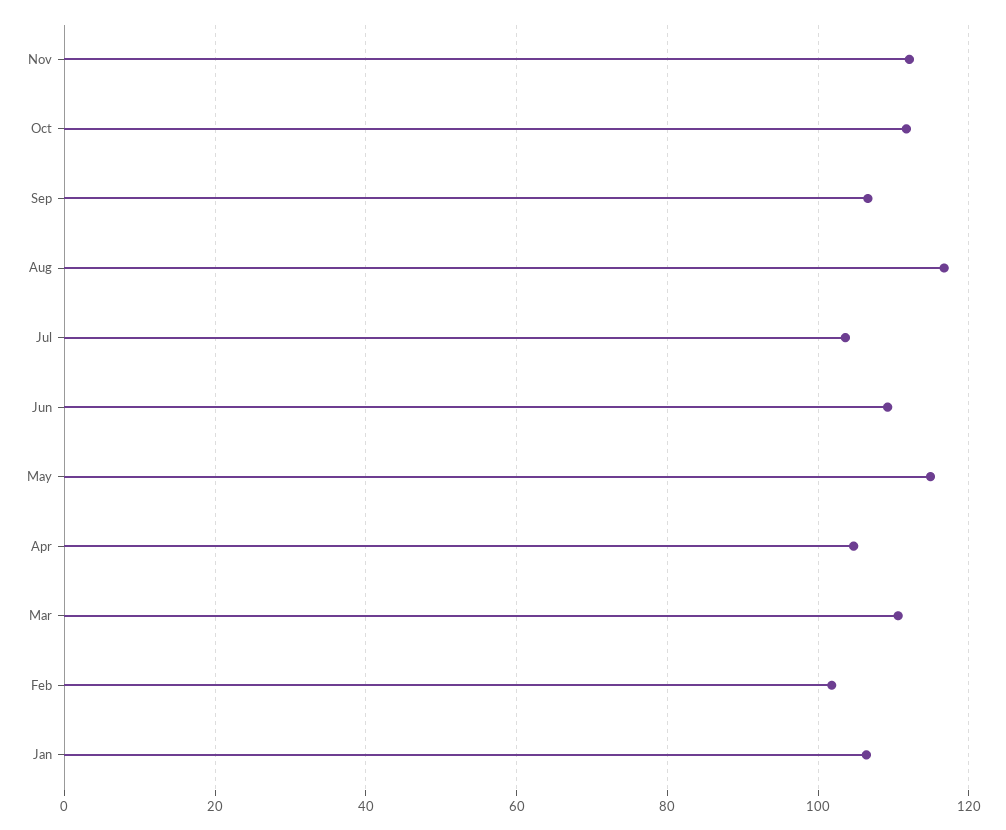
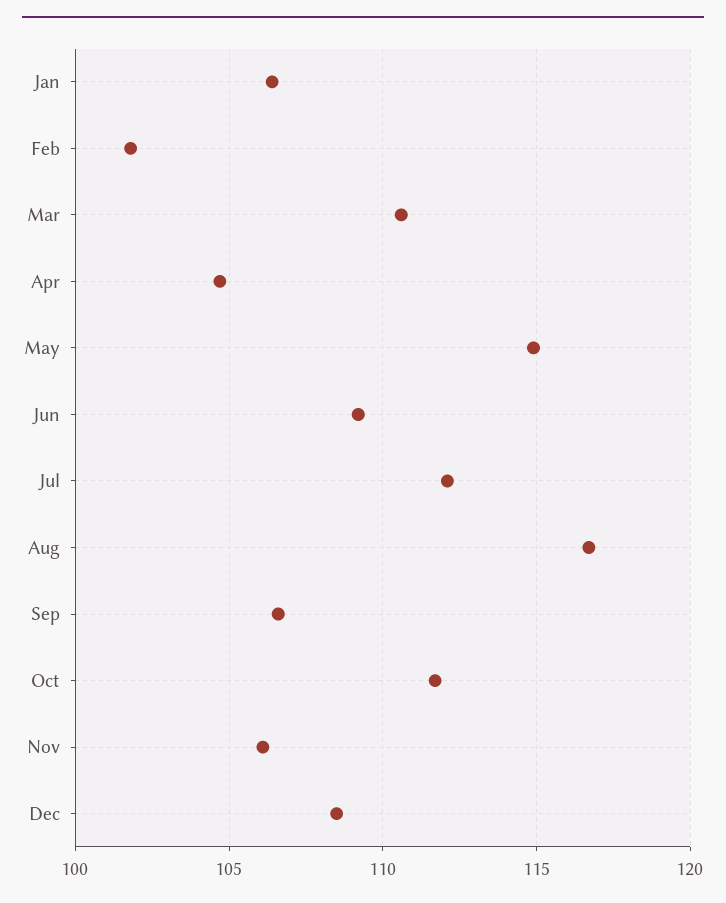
Nov: 112 -> 106
Jul: 104 -> 112
Dec: none -> 108.5

